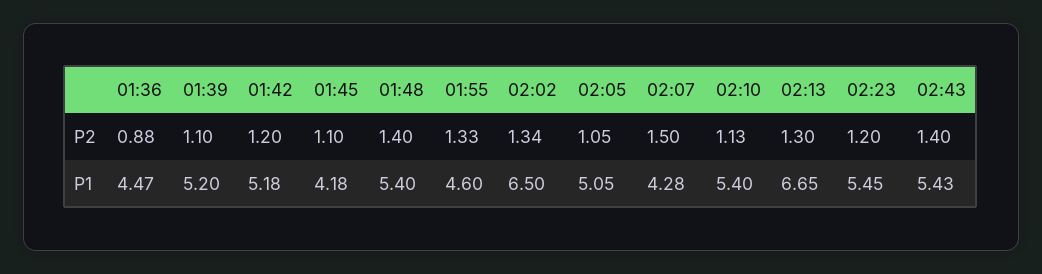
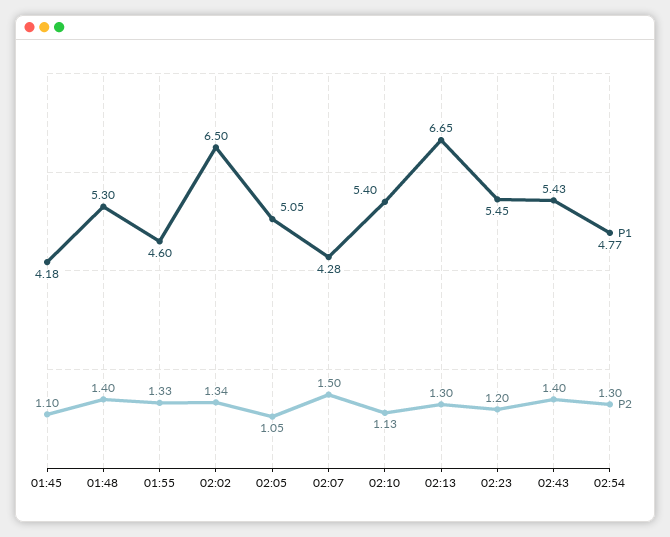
P2, 01:36: 0.88 -> none
P2, 01:39: 1.1 -> none
P2, 01:42: 1.2 -> none
P1, 01:36: 4.47 -> none
P1, 01:39: 5.2 -> none
P1, 01:42: 5.18 -> none
P1, 01:48: 5.4 -> 5.3
P1, 02:54: none -> 4.77
P2, 02:54: none -> 1.3

